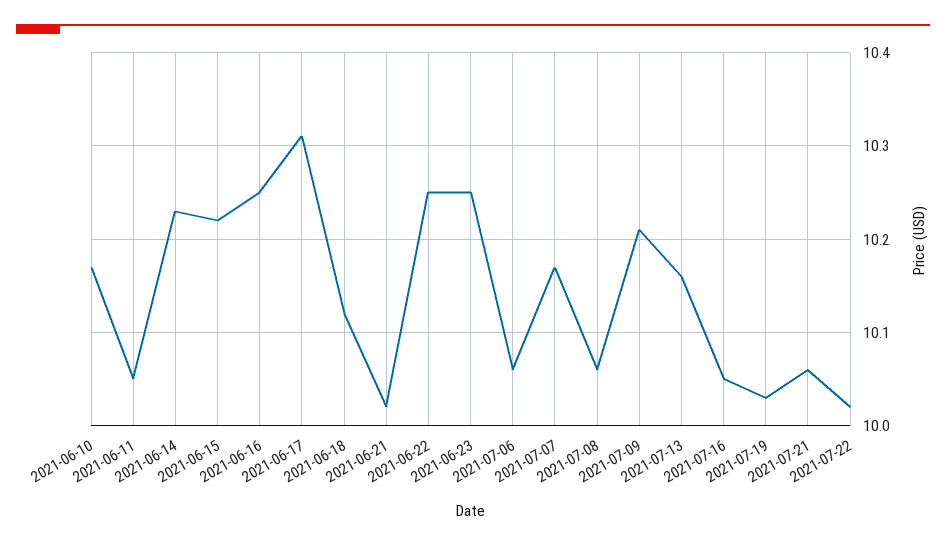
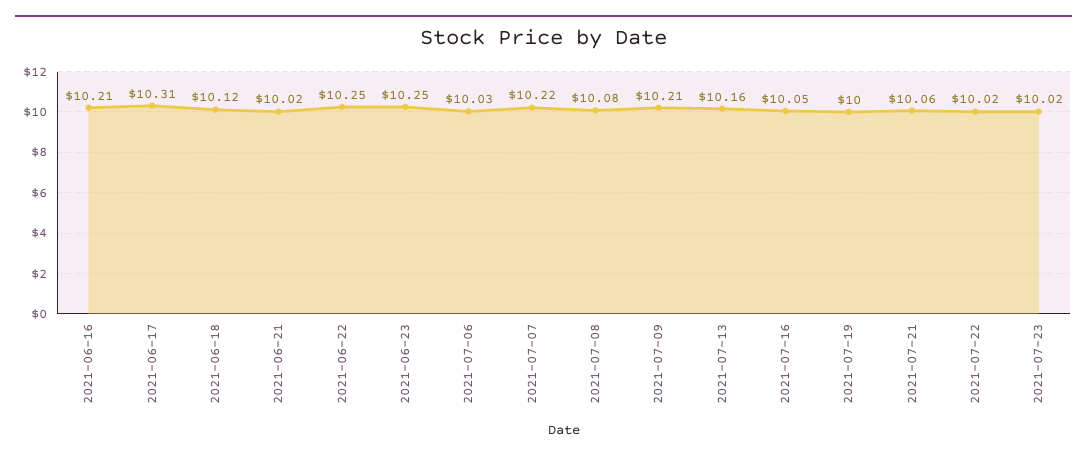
2021-06-10: 10.17 -> none
2021-06-11: 10.05 -> none
2021-06-14: 10.23 -> none
2021-06-15: 10.22 -> none
2021-06-16: 10.25 -> 10.21
2021-07-06: 10.06 -> 10.03
2021-07-07: 10.17 -> 10.22
2021-07-08: 10.06 -> 10.08
2021-07-19: 10.03 -> 10
2021-07-23: none -> 10.02

